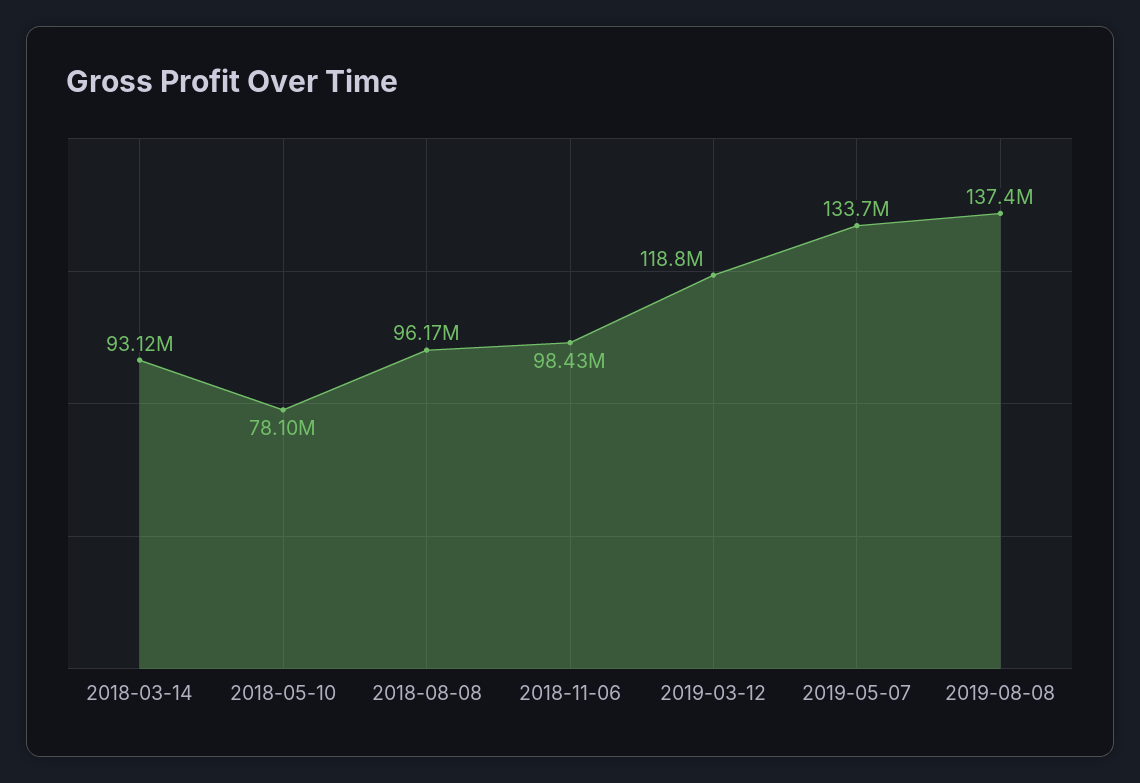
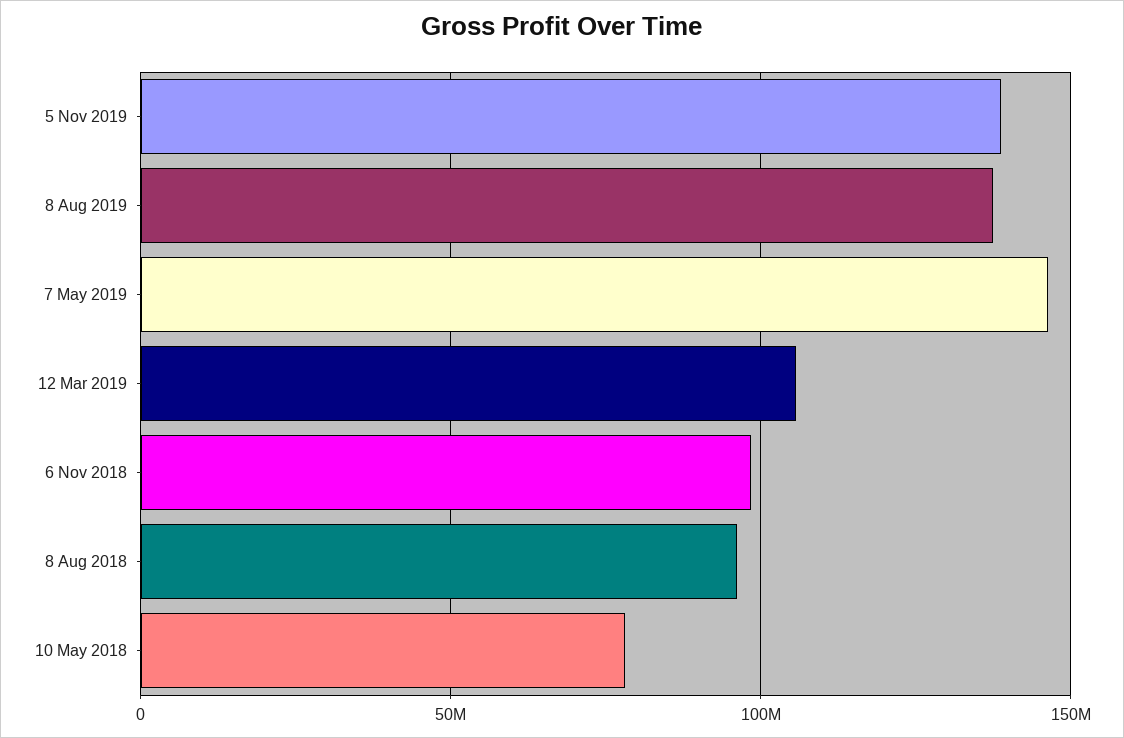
2018-03-14: 93120000 -> none
2019-03-12: 118800000 -> 105000000
2019-05-07: 133700000 -> 145000000
5 Nov 2019: none -> 140000000

